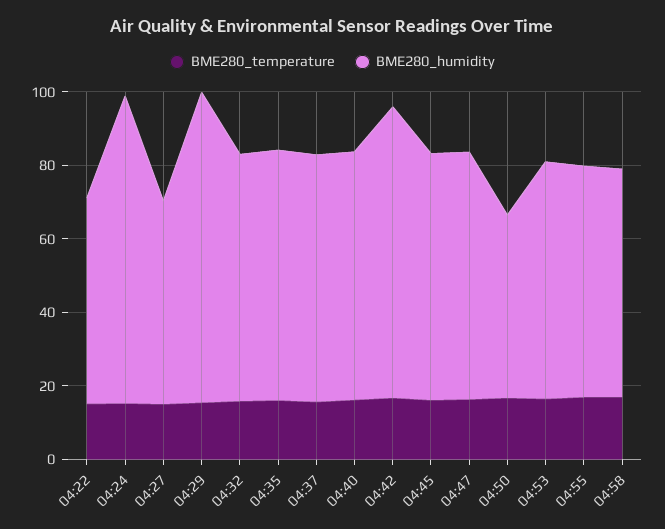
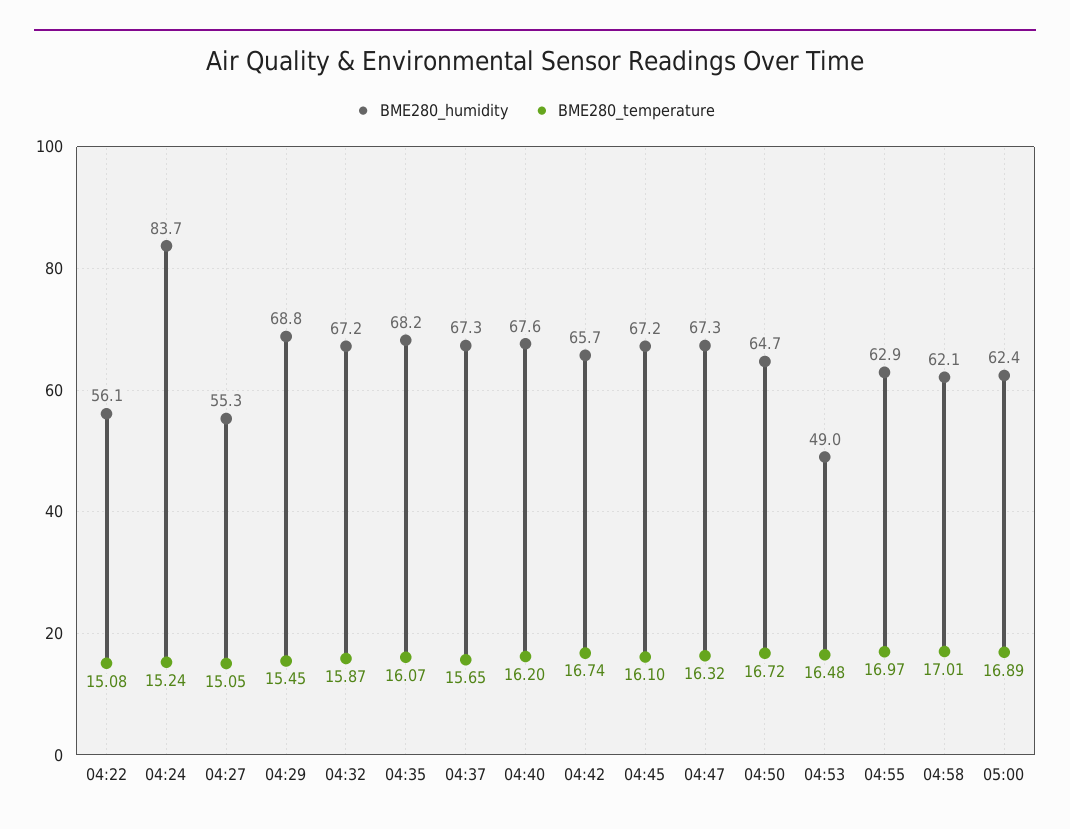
BME280_humidity, 04:29: 85 -> 68.8
BME280_humidity, 04:42: 80 -> 65.7
BME280_humidity, 04:50: 50 -> 64.7
BME280_humidity, 04:53: 65 -> 49
BME280_humidity, 05:00: none -> 62.4
BME280_temperature, 05:00: none -> 16.89

